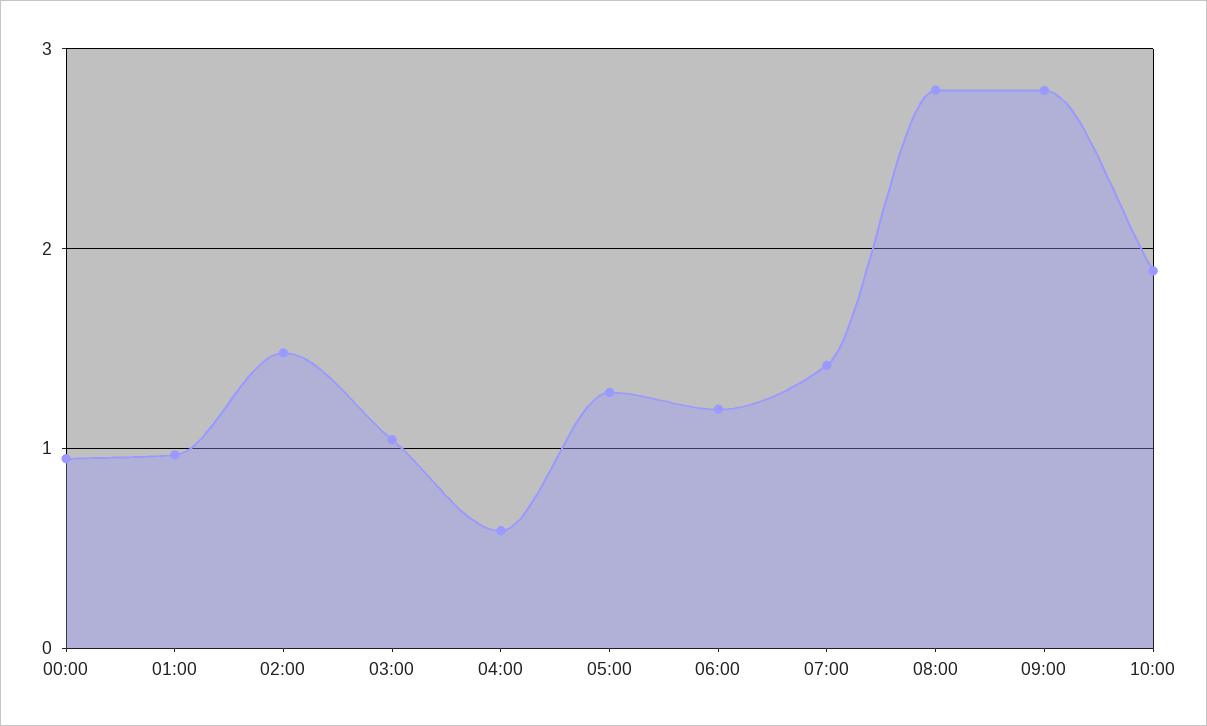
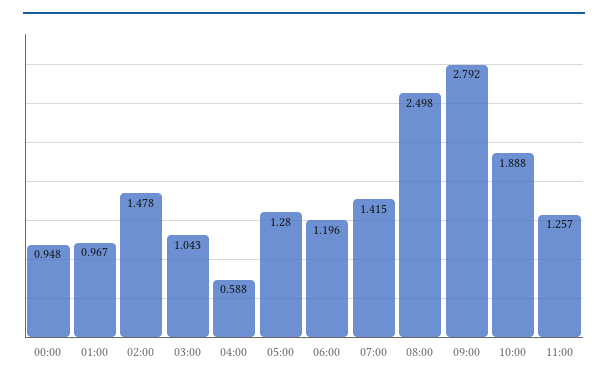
08:00: 2.8 -> 2.498
11:00: none -> 1.257

